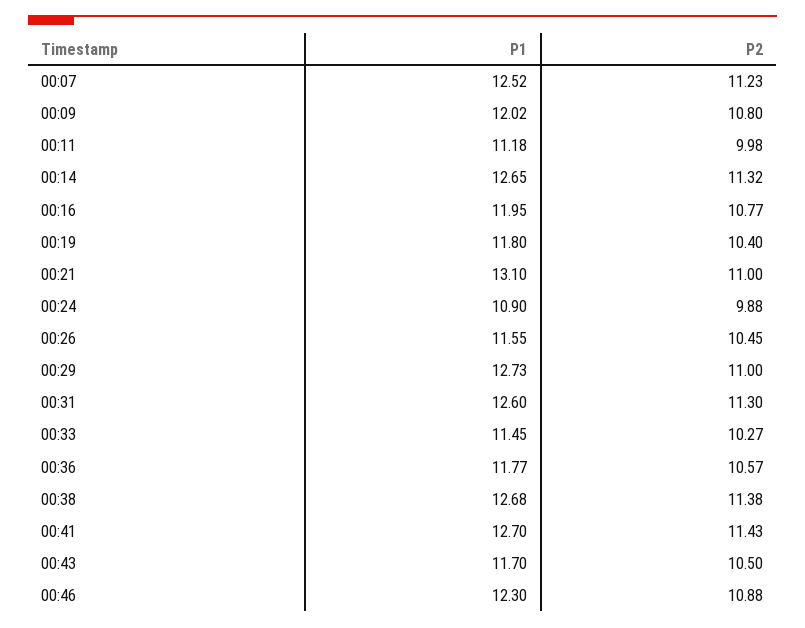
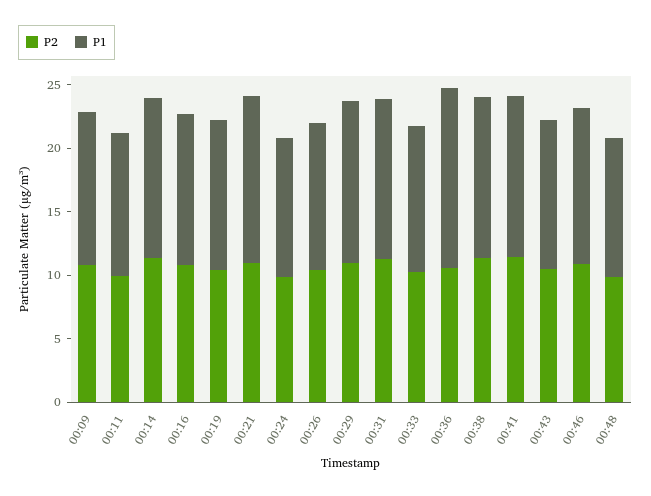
P1, 00:07: 12.52 -> none
P2, 00:07: 11.23 -> none
P1, 00:36: 11.77 -> 14
P2, 00:48: none -> 10
P1, 00:48: none -> 11

